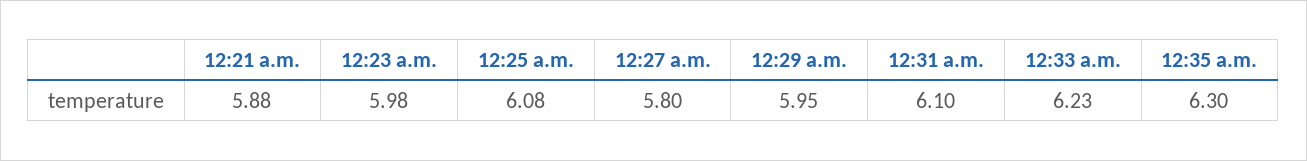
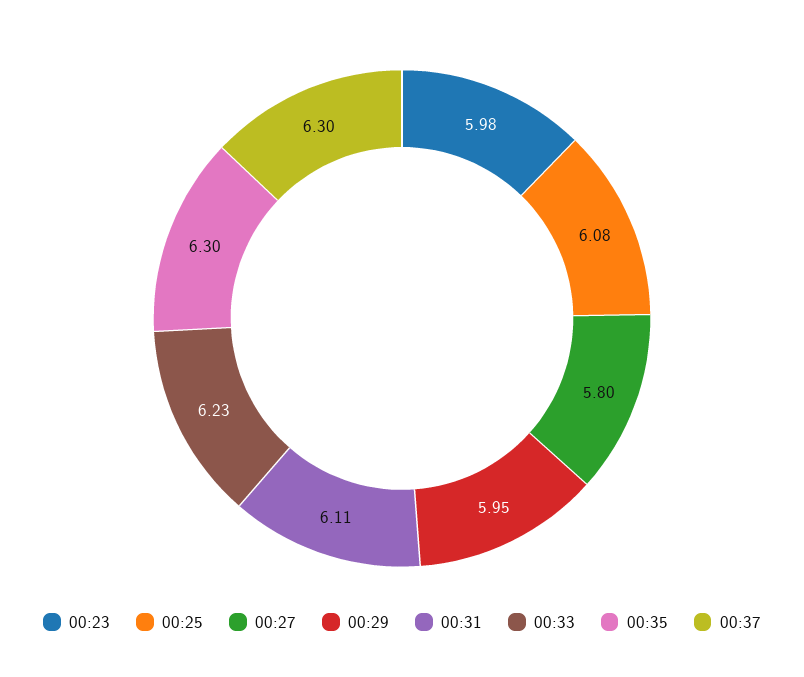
12:21 a.m.: 5.88 -> none
12:31 a.m.: 6.1 -> 6.11
00:37: none -> 6.3

